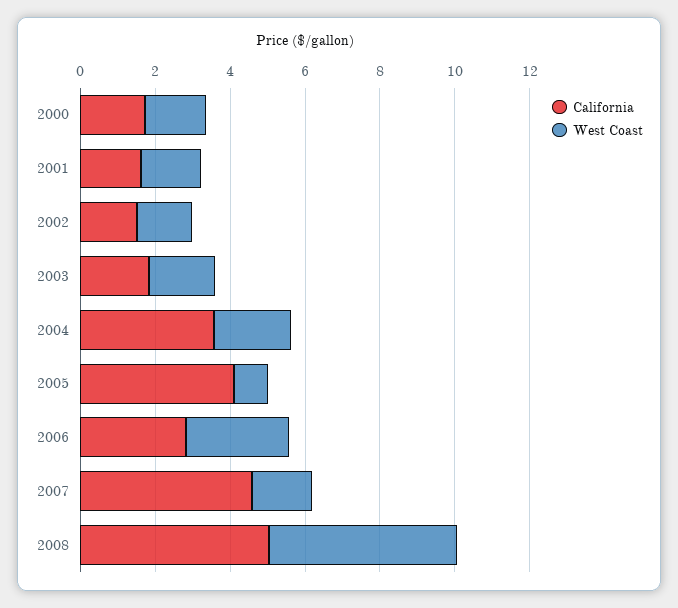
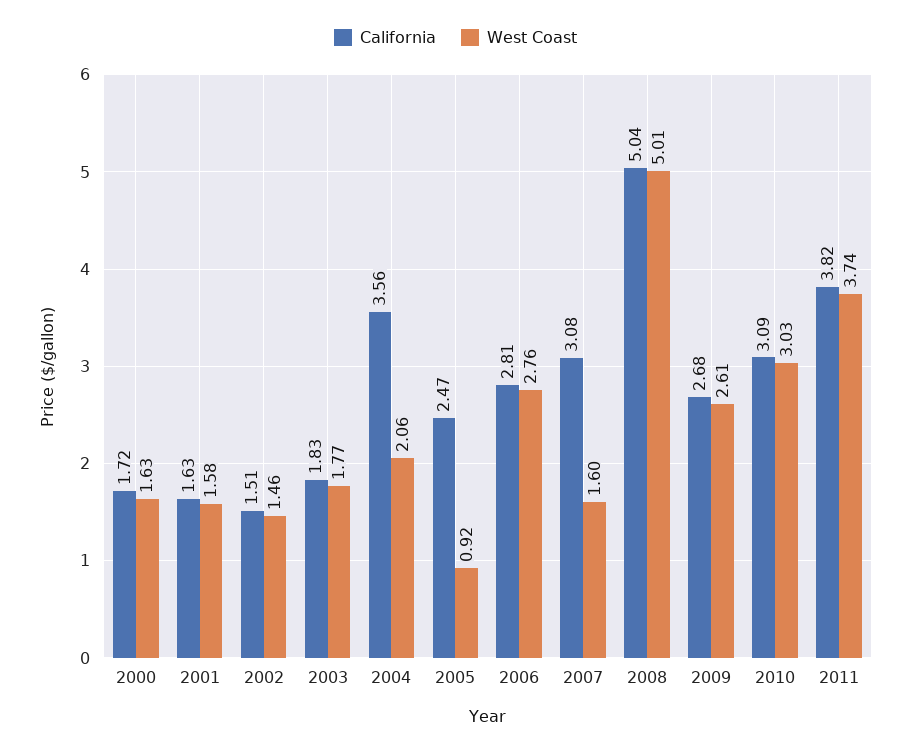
California, 2005: 4 -> 2.47
California, 2007: 4.5 -> 3.08
California, 2009: none -> 2.68
West Coast, 2009: none -> 2.61
California, 2010: none -> 3.09
West Coast, 2010: none -> 3.03
California, 2011: none -> 3.82
West Coast, 2011: none -> 3.74

